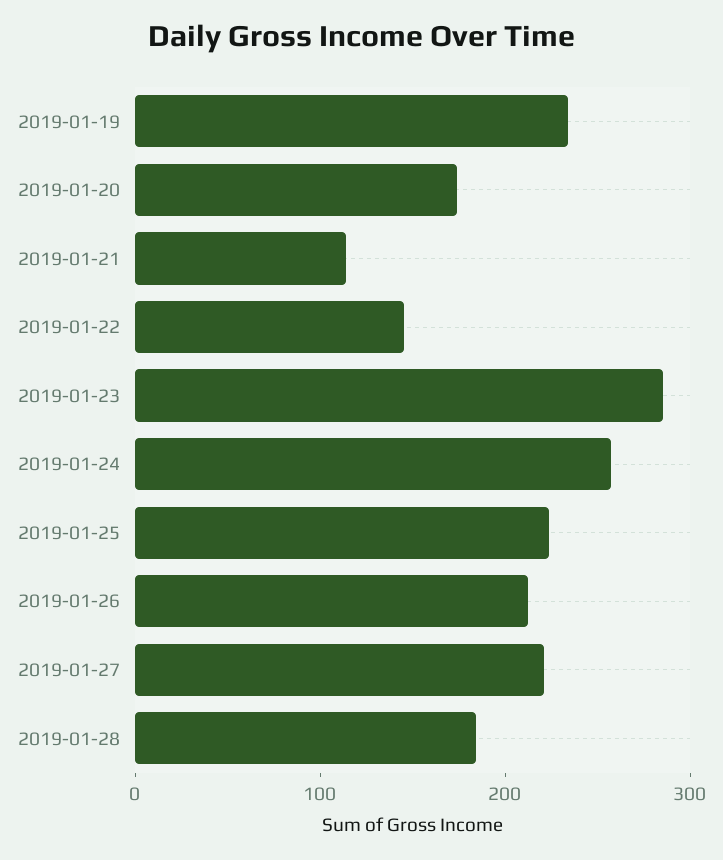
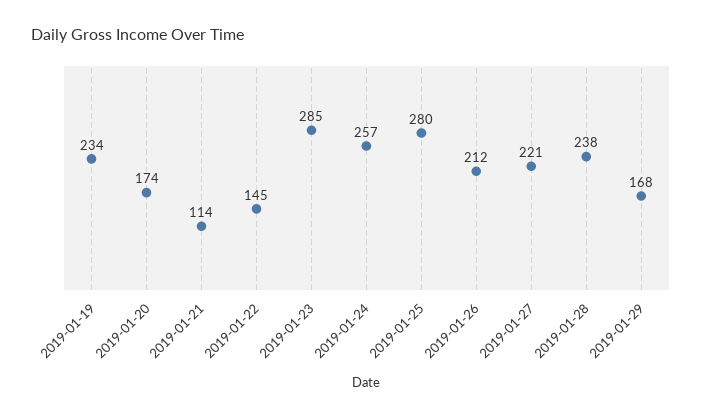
2019-01-25: 220 -> 280
2019-01-28: 180 -> 238
2019-01-29: none -> 168

